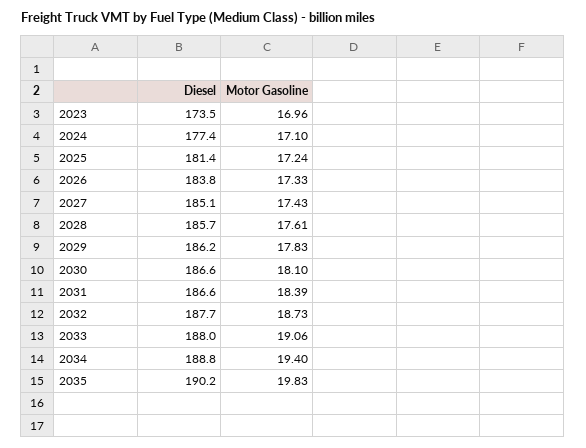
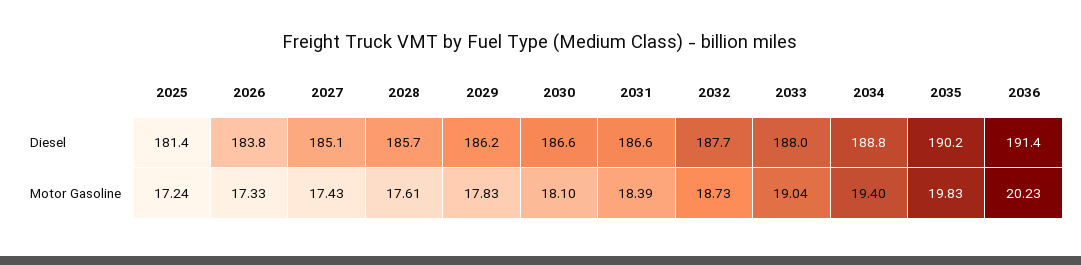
Diesel, 2023: 173.5 -> none
Motor Gasoline, 2023: 16.96 -> none
Diesel, 2024: 177.4 -> none
Motor Gasoline, 2024: 17.1 -> none
Motor Gasoline, 2033: 19.06 -> 19.04
Diesel, 2036: none -> 191.4
Motor Gasoline, 2036: none -> 20.23

